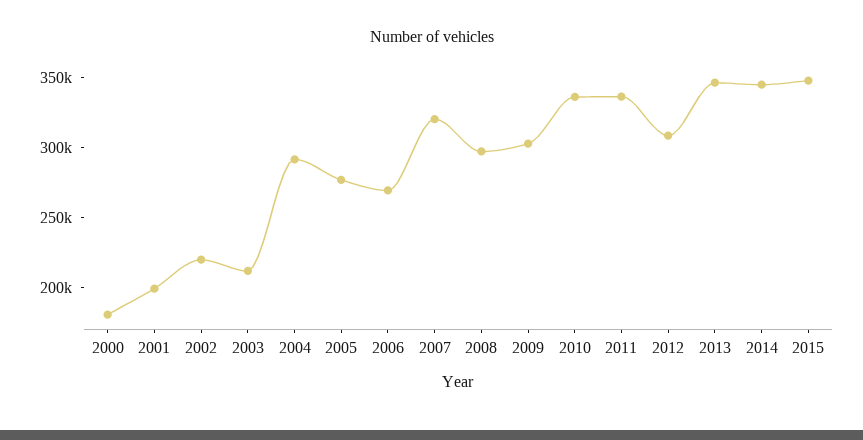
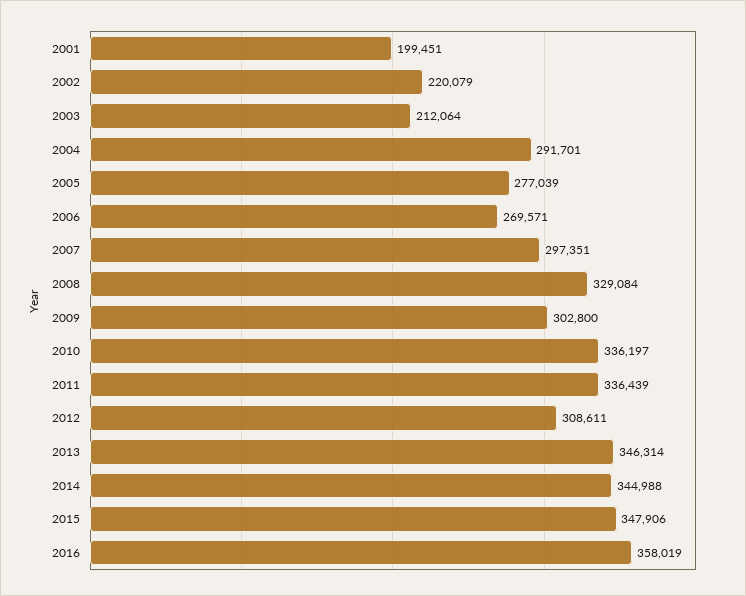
2000: 180000 -> none
2007: 320000 -> 297351
2008: 300000 -> 329084
2016: none -> 358019

